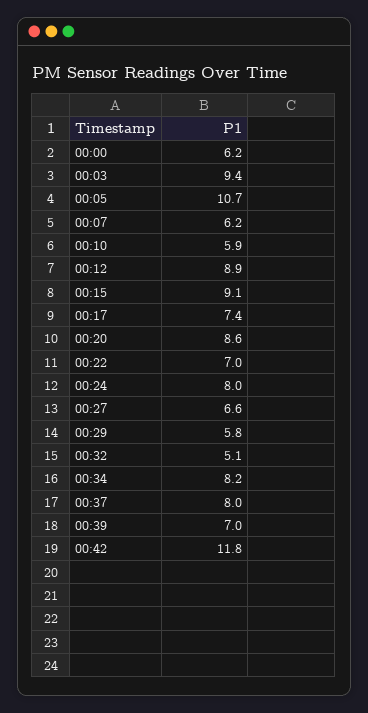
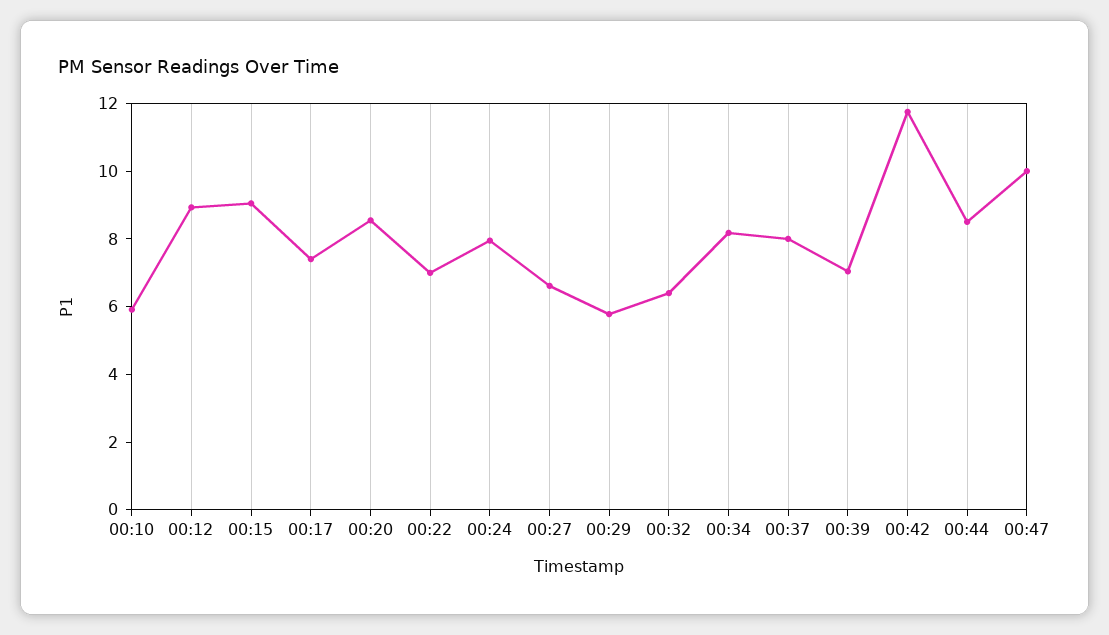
00:00: 6.2 -> none
00:03: 9.4 -> none
00:05: 10.7 -> none
00:07: 6.2 -> none
00:32: 5.1 -> 6.5
00:44: none -> 8.5
00:47: none -> 10

